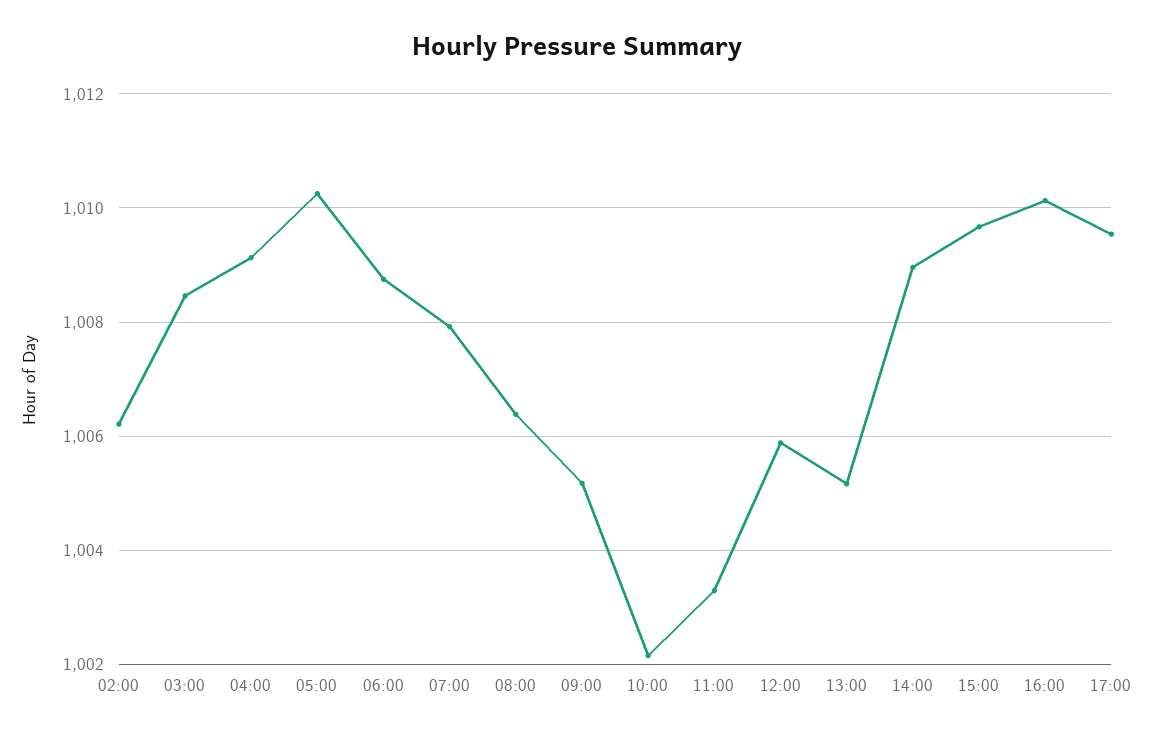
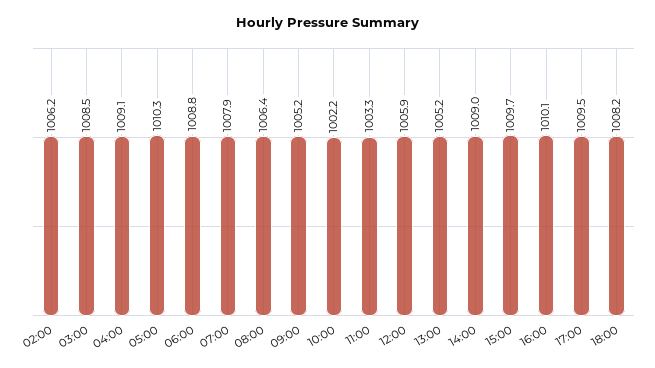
18:00: none -> 1008.2

